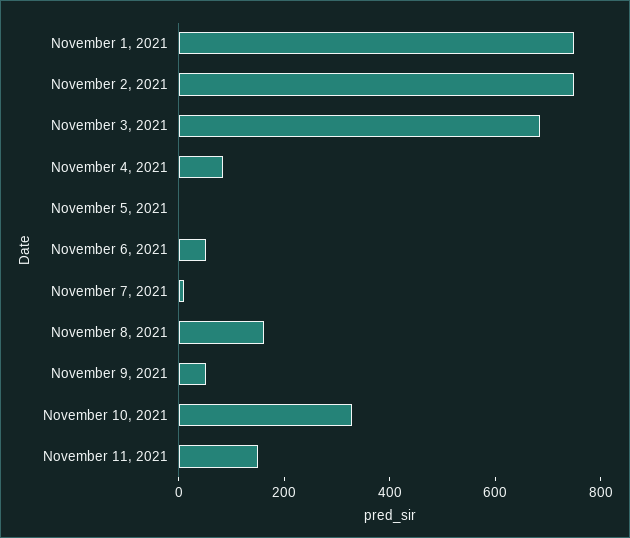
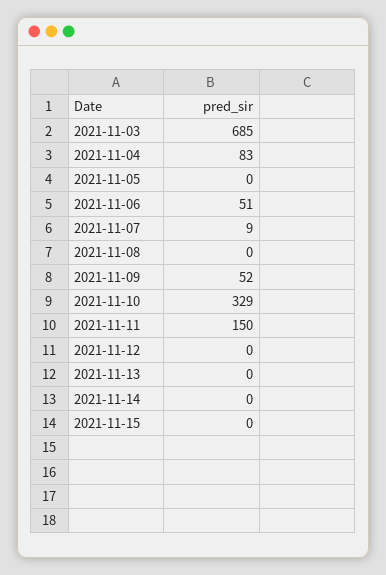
November 1, 2021: 750 -> none
November 2, 2021: 750 -> none
November 8, 2021: 150 -> 0
2021-11-12: none -> 0
2021-11-13: none -> 0
2021-11-14: none -> 0
2021-11-15: none -> 0

